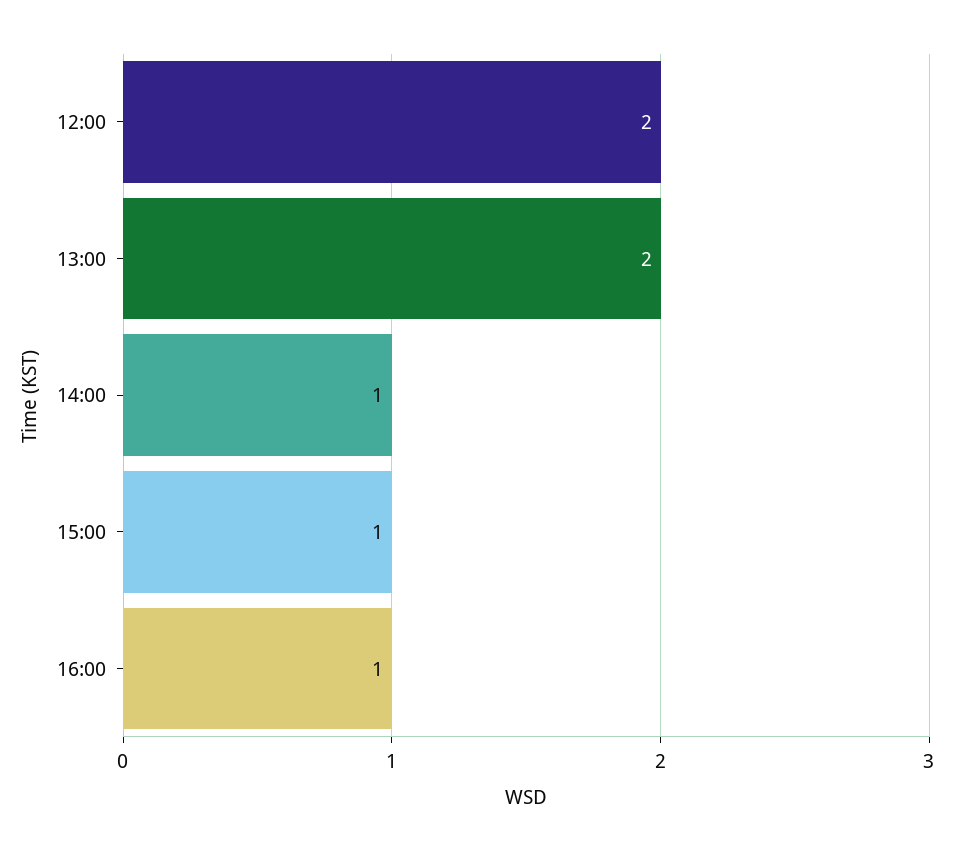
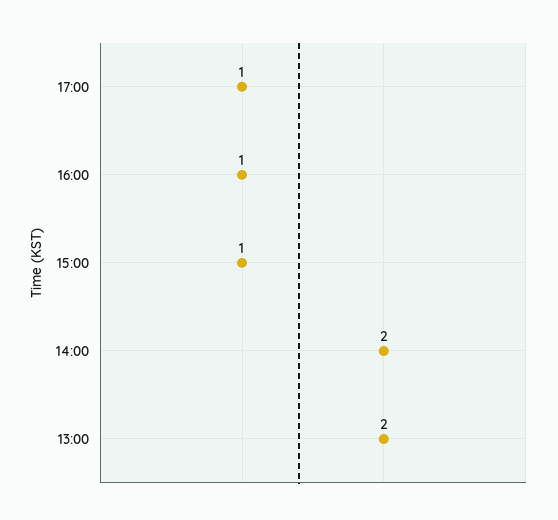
12:00: 2 -> none
14:00: 1 -> 2
17:00: none -> 1

